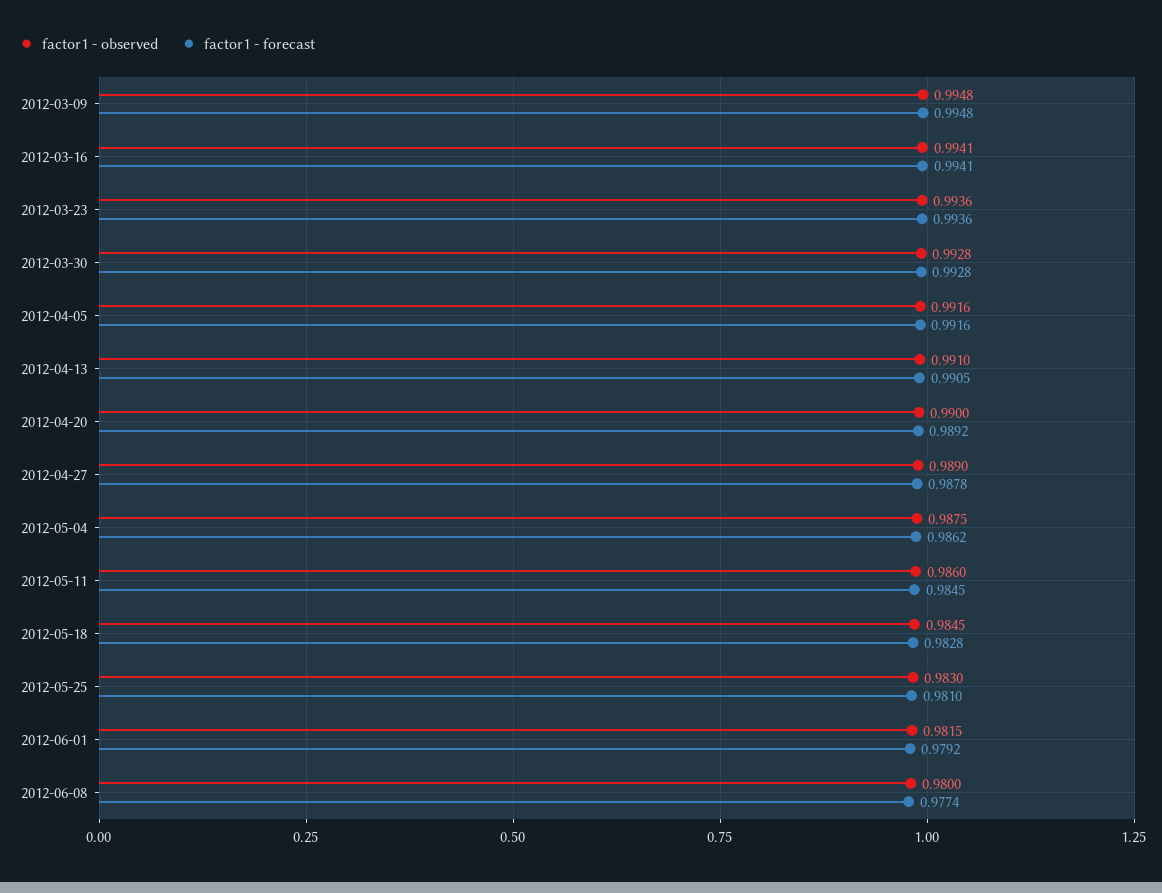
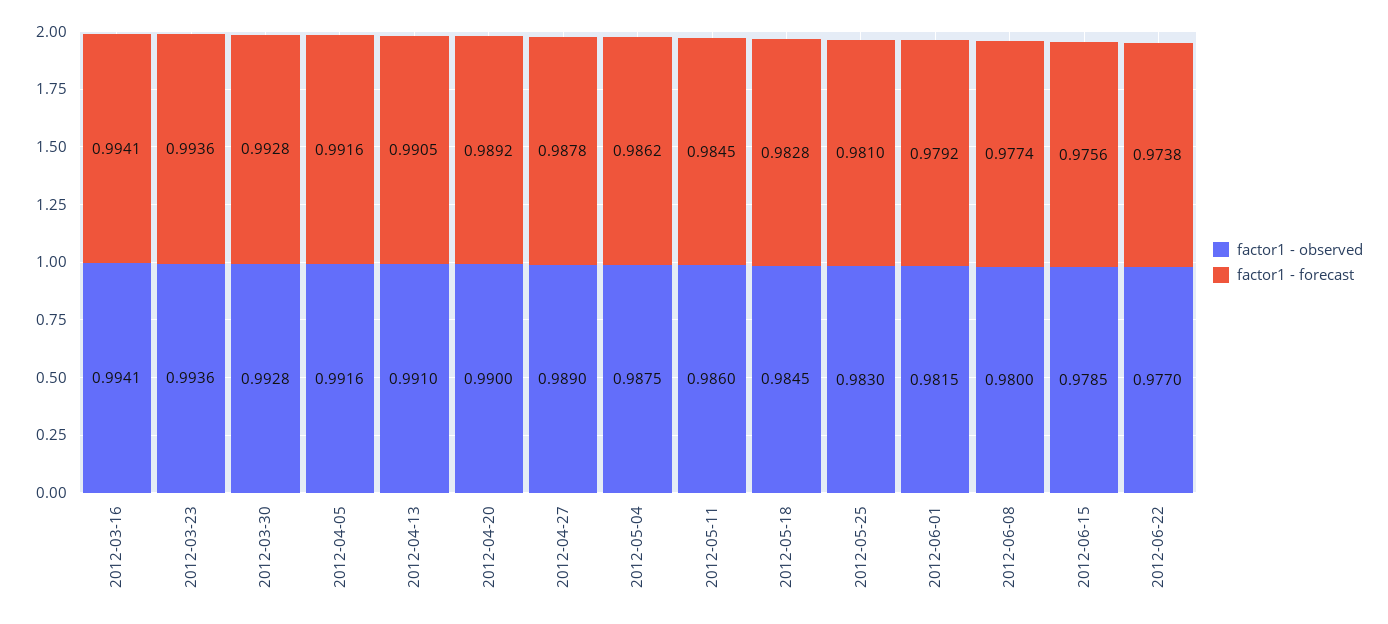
factor1 - observed, 2012-03-09: 0.9948 -> none
factor1 - forecast, 2012-03-09: 0.9948 -> none
factor1 - observed, 2012-06-15: none -> 0.9785
factor1 - forecast, 2012-06-15: none -> 0.9756
factor1 - observed, 2012-06-22: none -> 0.977
factor1 - forecast, 2012-06-22: none -> 0.9738

